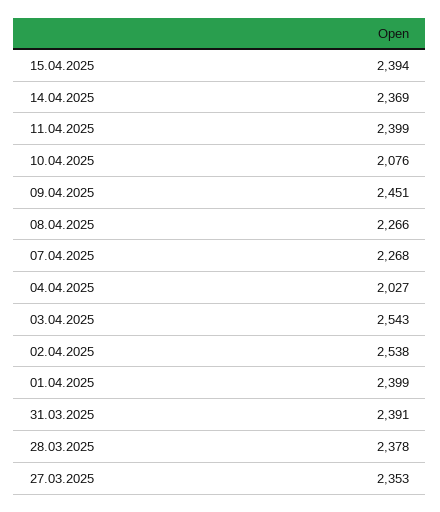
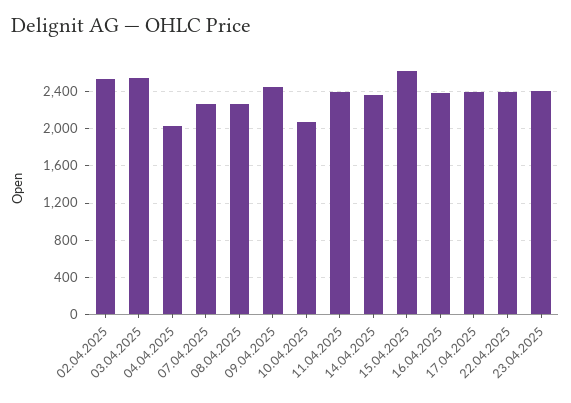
15.04.2025: 2394 -> 2600
01.04.2025: 2399 -> none
31.03.2025: 2391 -> none
28.03.2025: 2378 -> none
27.03.2025: 2353 -> none
16.04.2025: none -> 2400
17.04.2025: none -> 2400
22.04.2025: none -> 2400
23.04.2025: none -> 2400

